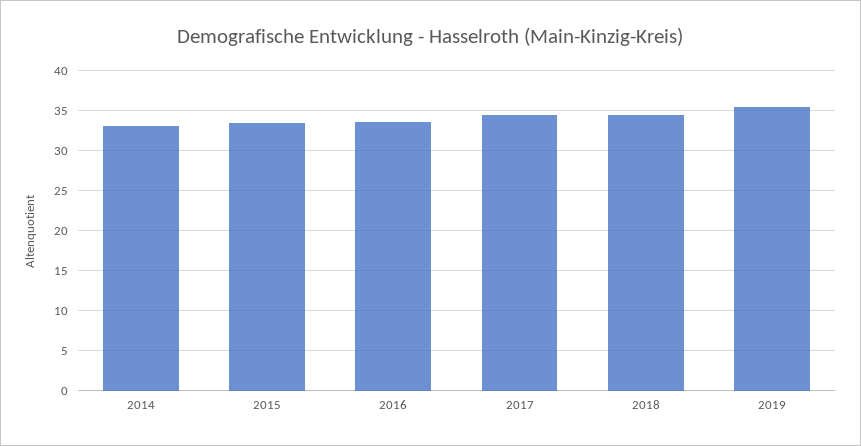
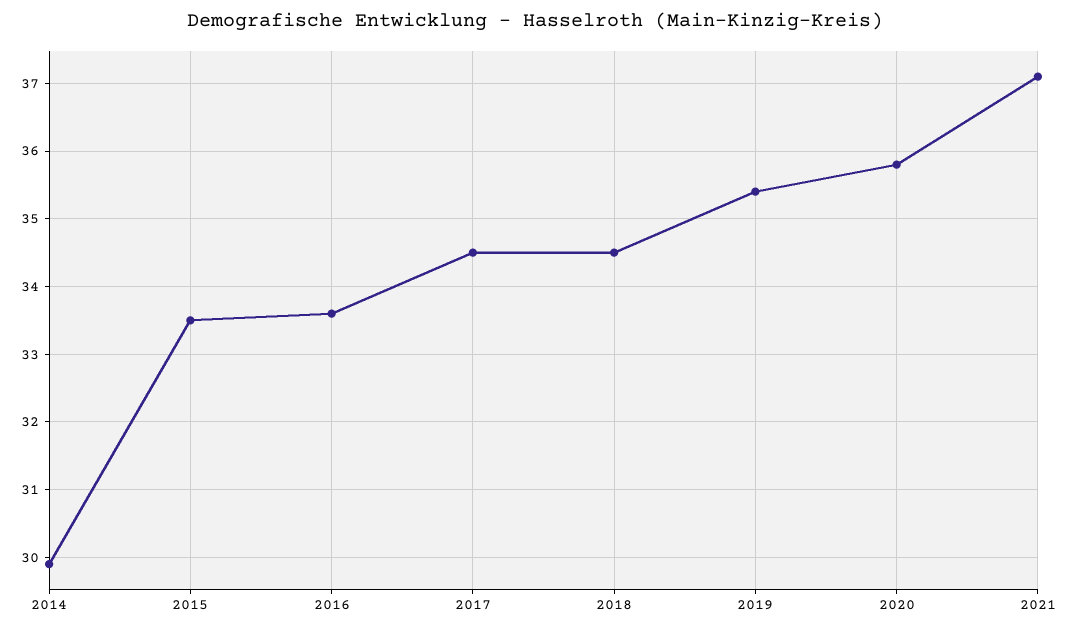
2014: 33 -> 29.9
2020: none -> 35.8
2021: none -> 37.1

